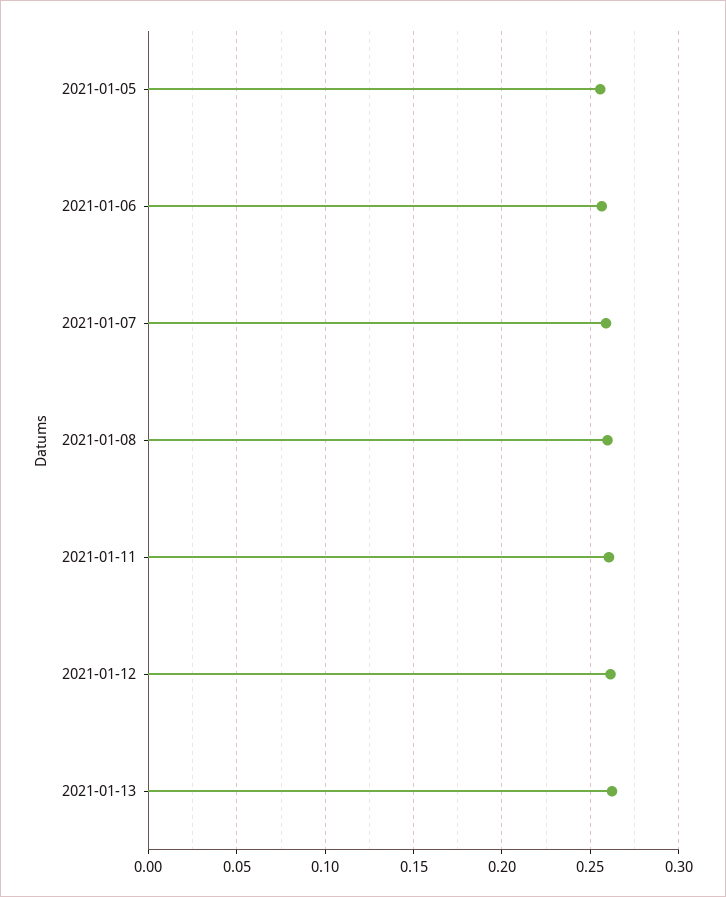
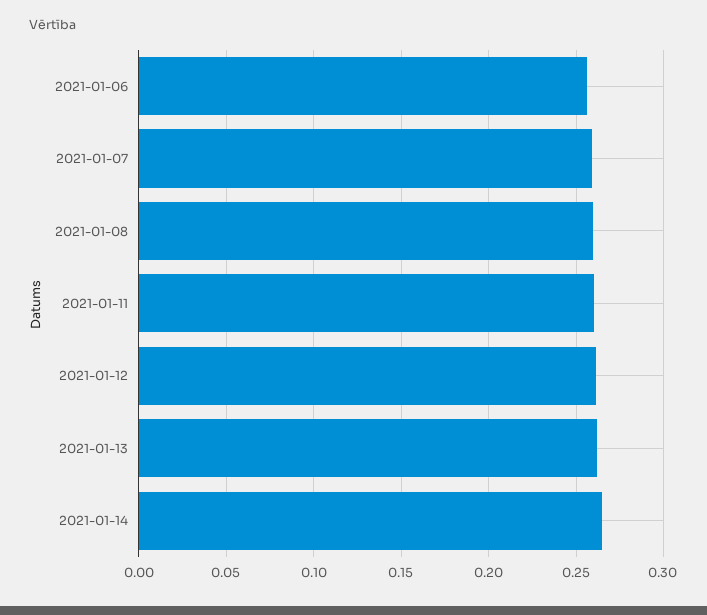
2021-01-05: 0.255 -> none
2021-01-14: none -> 0.265

